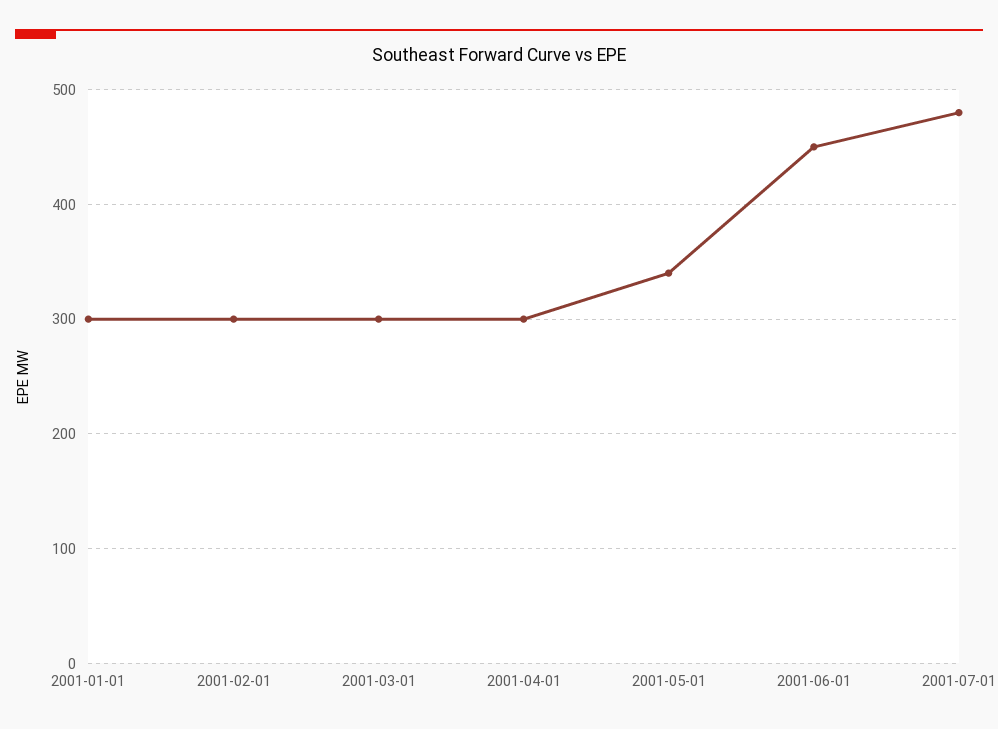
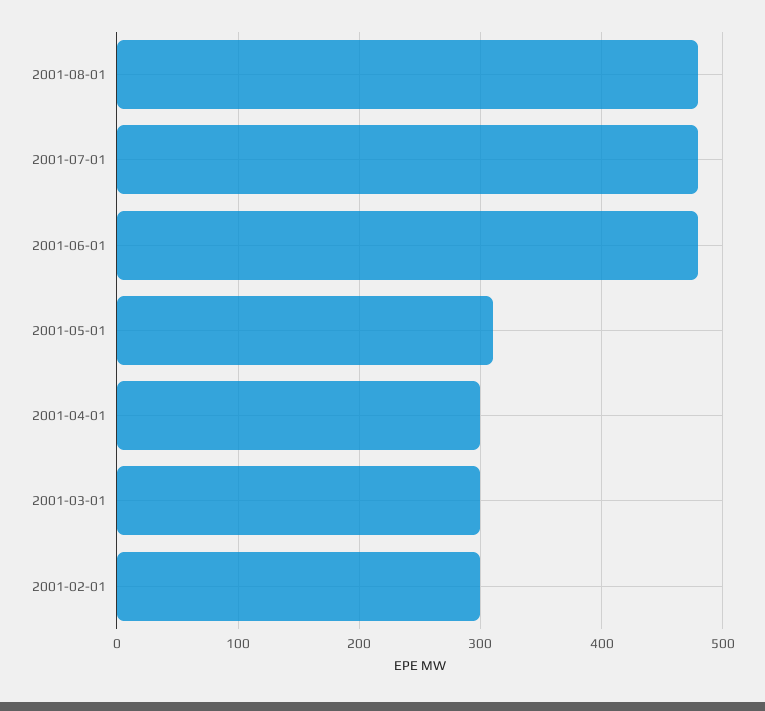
2001-01-01: 300 -> none
2001-05-01: 340 -> 310
2001-06-01: 450 -> 480
2001-08-01: none -> 480

